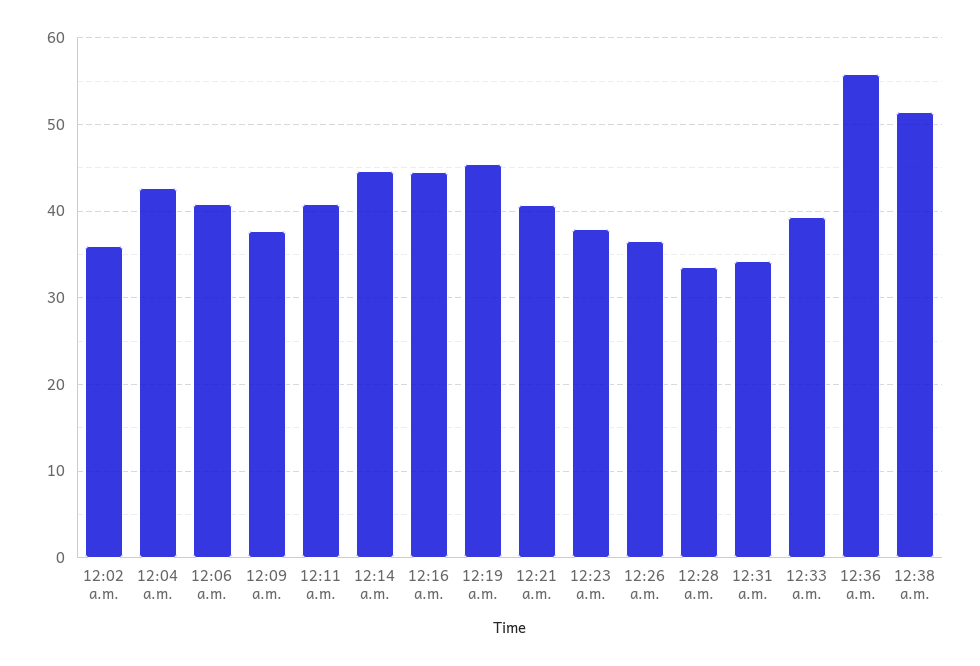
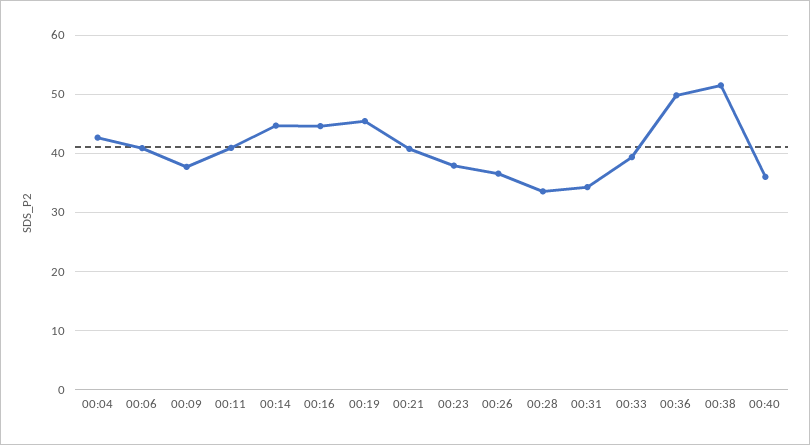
12:02 a.m.: 36 -> none
12:36 a.m.: 56 -> 50
00:40: none -> 36

